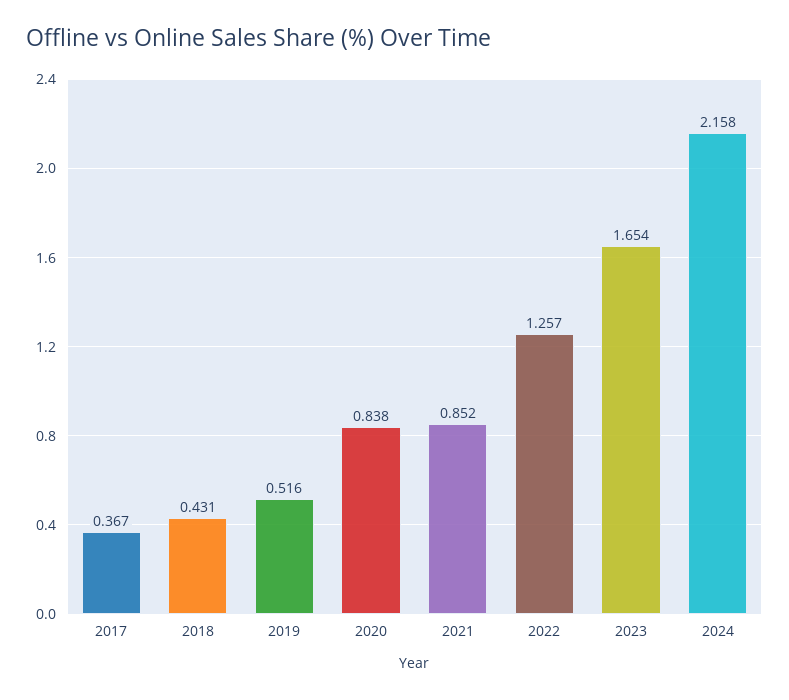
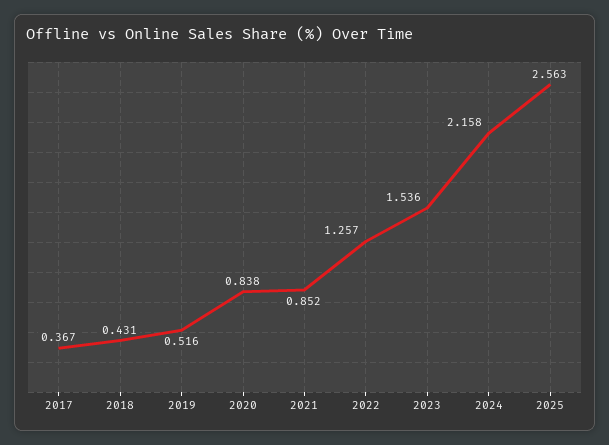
2023: 1.654 -> 1.536
2025: none -> 2.563

